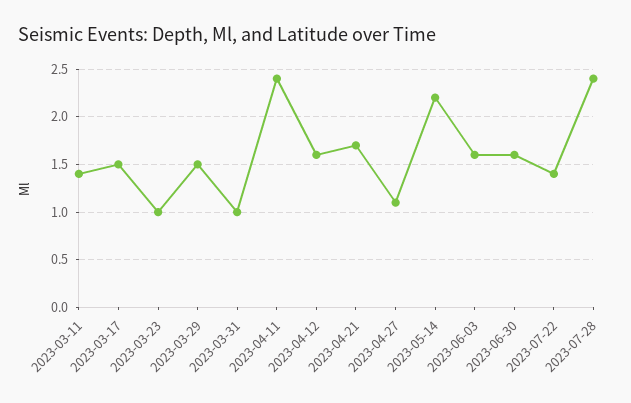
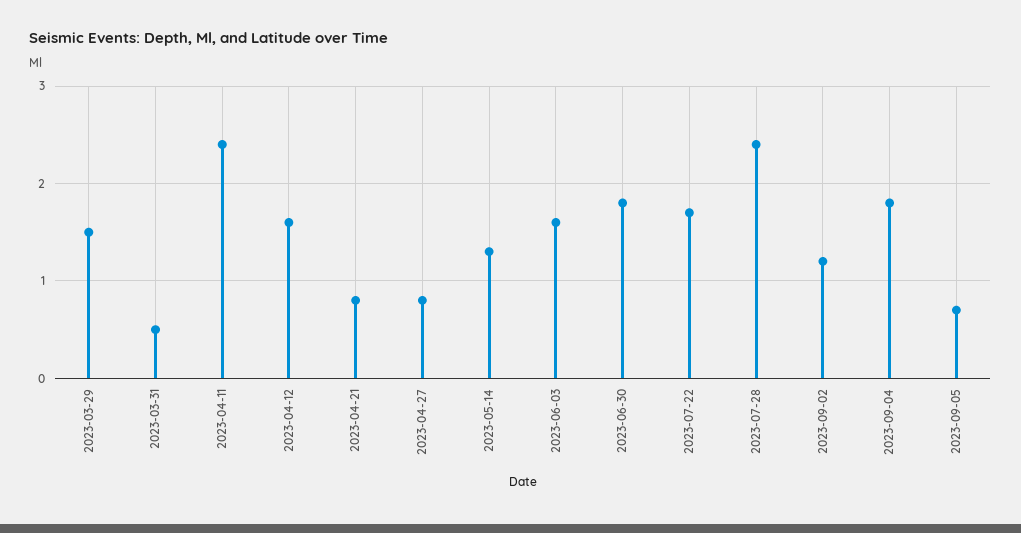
2023-03-11: 1.4 -> none
2023-03-17: 1.5 -> none
2023-03-23: 1 -> none
2023-03-31: 1 -> 0.5
2023-04-21: 1.7 -> 0.8
2023-04-27: 1.1 -> 0.8
2023-05-14: 2.2 -> 1.3
2023-06-30: 1.6 -> 1.8
2023-07-22: 1.4 -> 1.7
2023-09-02: none -> 1.2
2023-09-04: none -> 1.8
2023-09-05: none -> 0.7

